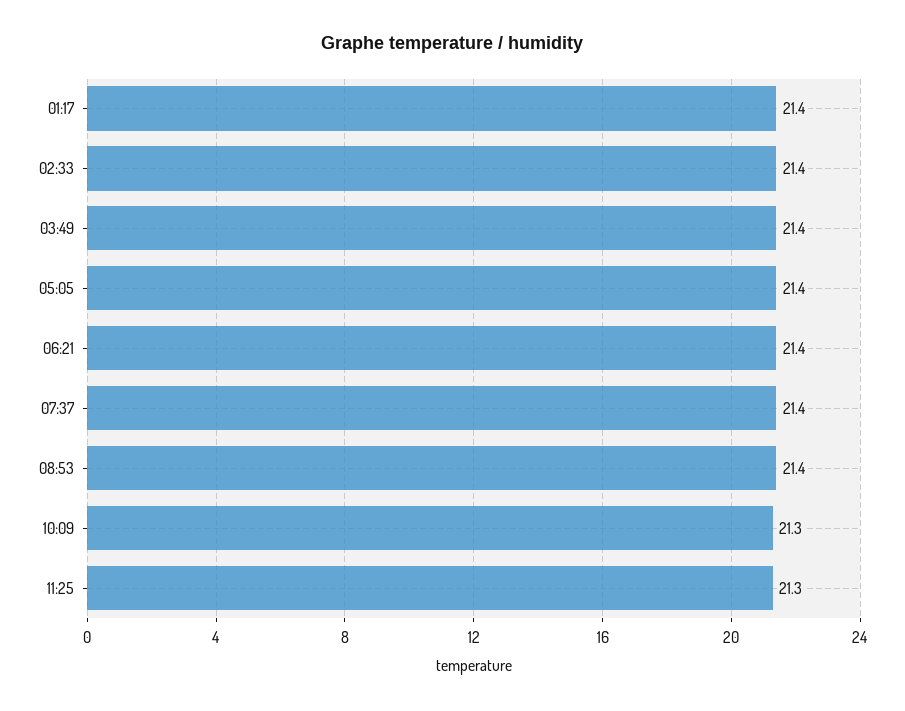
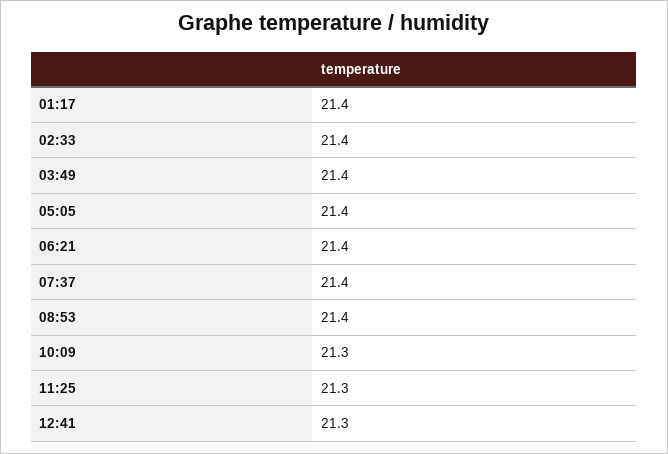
12:41: none -> 21.3

